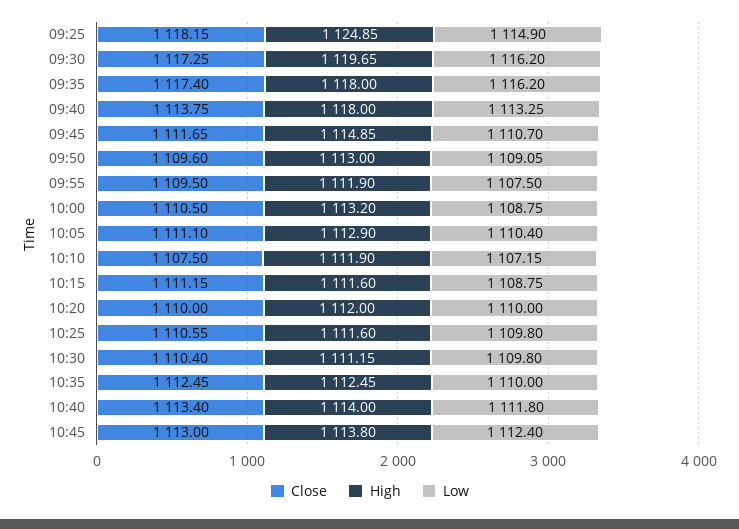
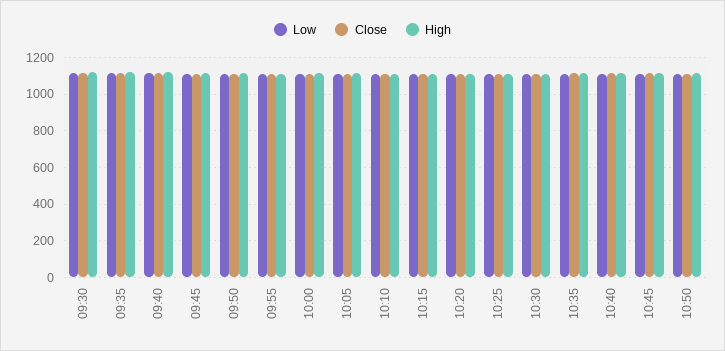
Close, 09:25: 1118.15 -> none
High, 09:25: 1124.85 -> none
Low, 09:25: 1114.9 -> none
Low, 10:50: none -> 1100
Close, 10:50: none -> 1100
High, 10:50: none -> 1100

